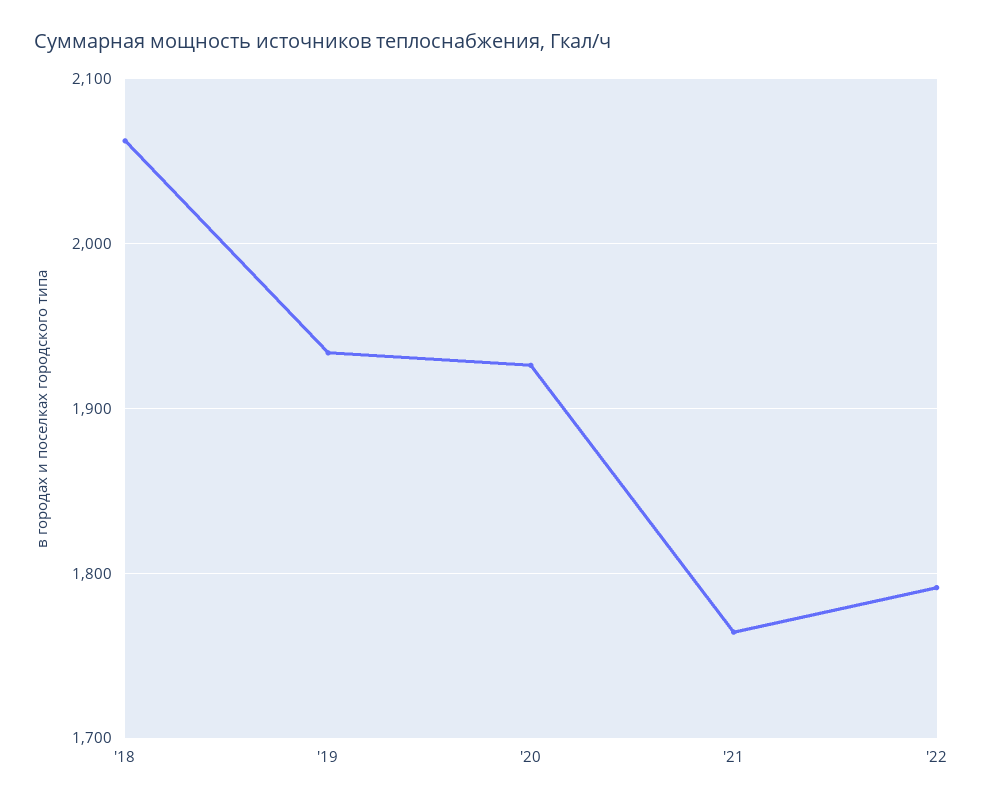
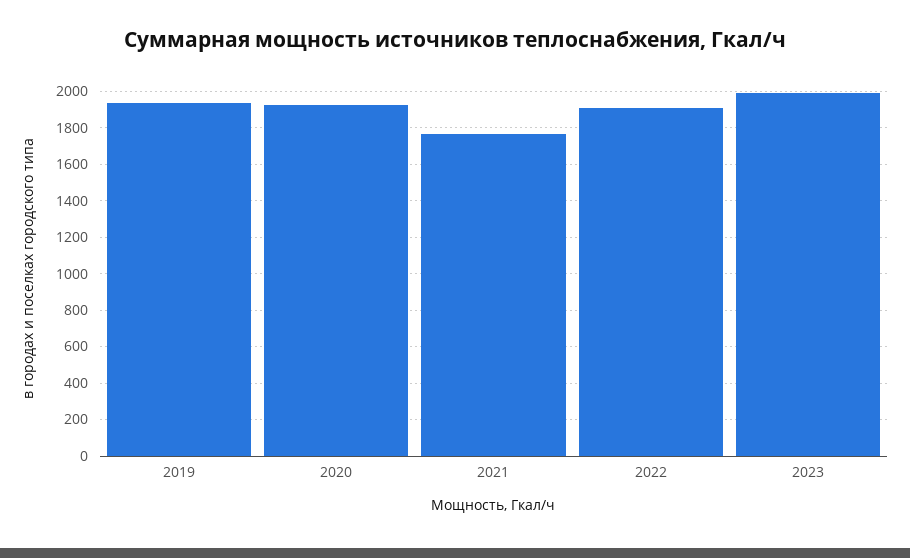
'18: 2060 -> none
'22: 1790 -> 1900
2023: none -> 2000

